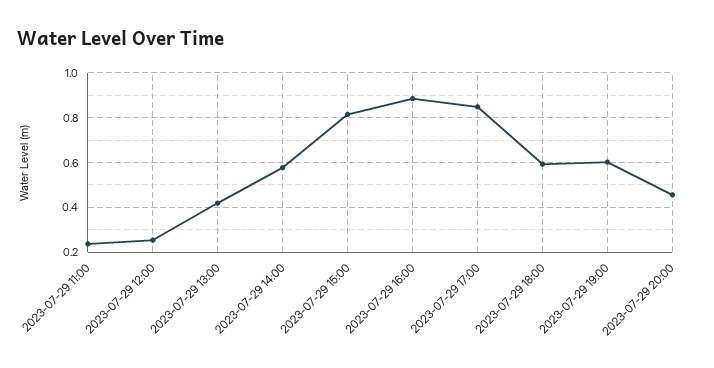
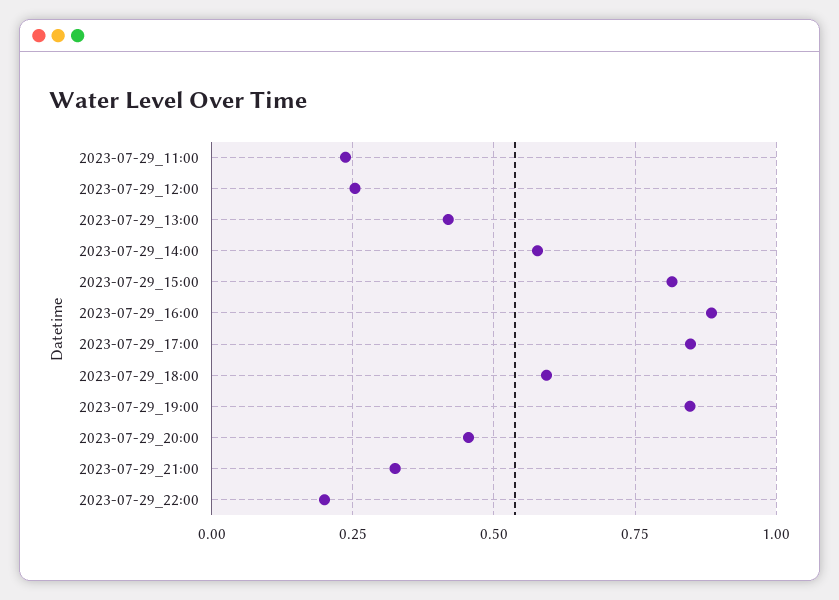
2023-07-29 19:00: 0.6 -> 0.85
2023-07-29_21:00: none -> 0.325
2023-07-29_22:00: none -> 0.2

